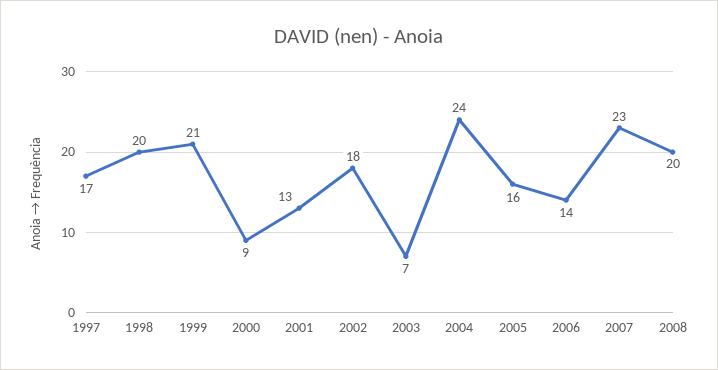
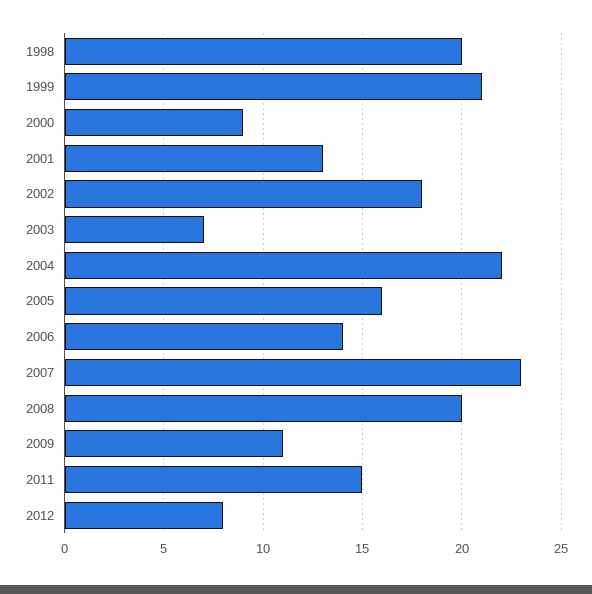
1997: 17 -> none
2004: 24 -> 22
2009: none -> 11
2011: none -> 15
2012: none -> 8

